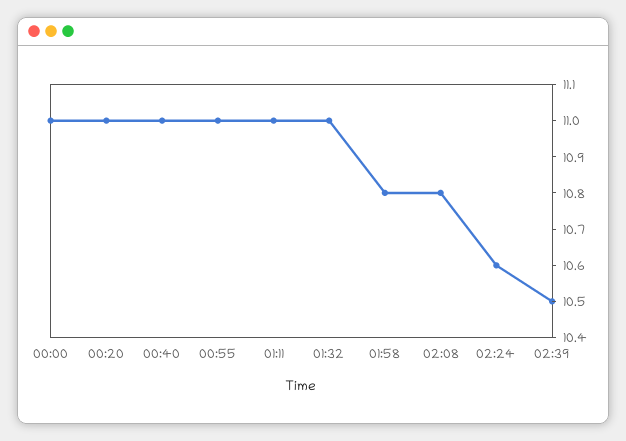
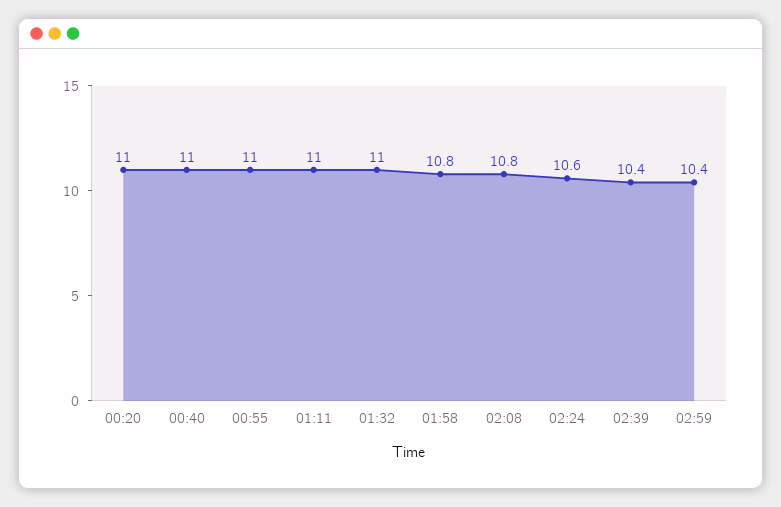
00:00: 11 -> none
02:39: 10.5 -> 10.4
02:59: none -> 10.4

